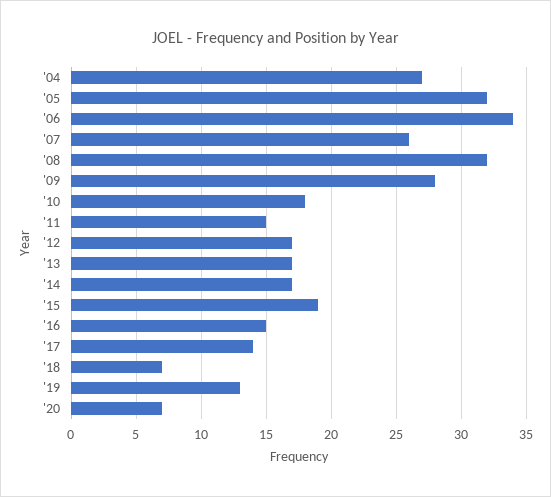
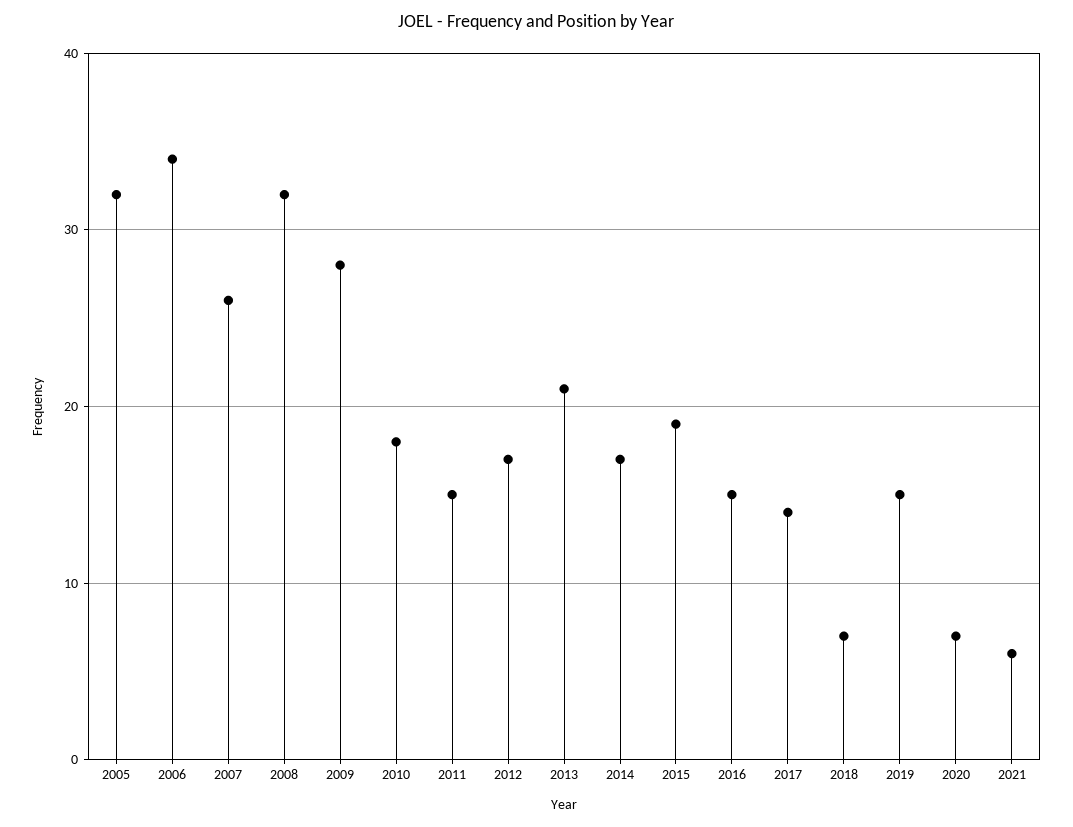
'04: 27 -> none
'13: 17 -> 21
'19: 13 -> 15
2021: none -> 6

